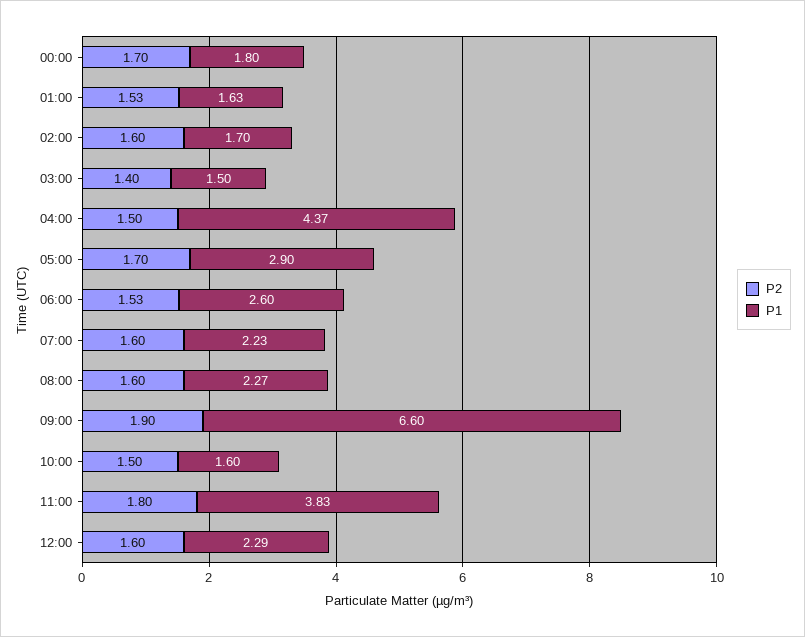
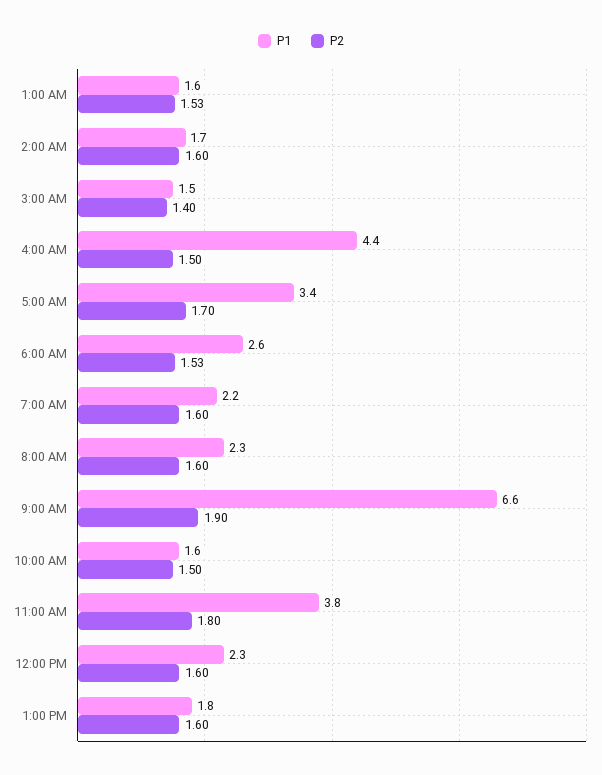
P2, 00:00: 1.7 -> none
P1, 00:00: 1.8 -> none
P1, 05:00: 2.9 -> 3.4
P1, 1:00 PM: none -> 1.8
P2, 1:00 PM: none -> 1.6

